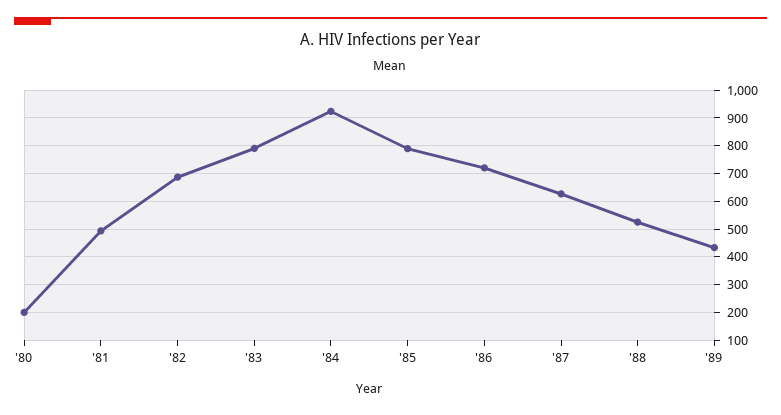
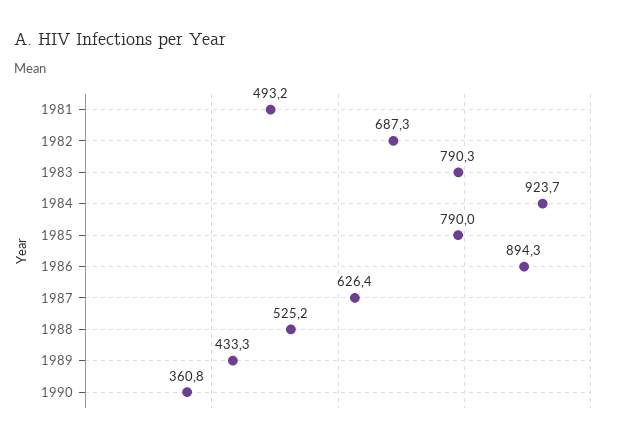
'80: 200 -> none
'86: 725 -> 894.3
1990: none -> 360.8

